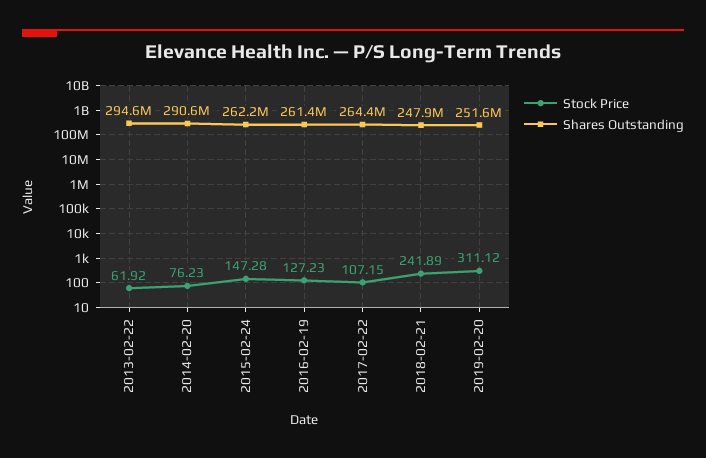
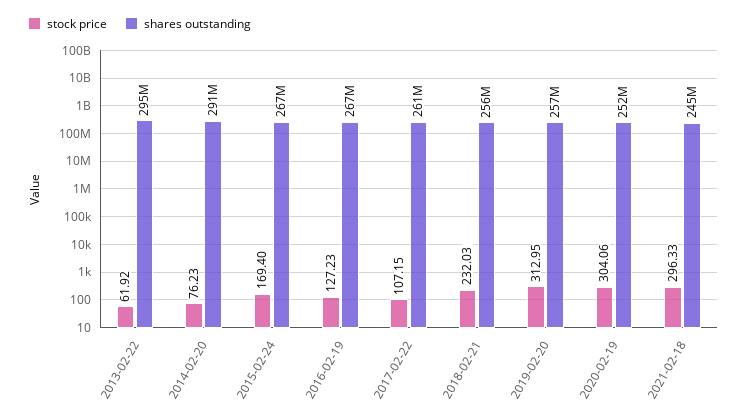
Stock Price, 2015-02-24: 147.28 -> 169.4
Shares Outstanding, 2015-02-24: 262200000 -> 267000000
Shares Outstanding, 2016-02-19: 261400000 -> 267000000
Shares Outstanding, 2017-02-22: 264400000 -> 261000000
Stock Price, 2018-02-21: 241.89 -> 232.03
Shares Outstanding, 2018-02-21: 247900000 -> 256000000
Stock Price, 2019-02-20: 311.12 -> 312.95
Shares Outstanding, 2019-02-20: 251600000 -> 257000000
Stock Price, 2020-02-19: none -> 304.06
Shares Outstanding, 2020-02-19: none -> 252000000
Stock Price, 2021-02-18: none -> 296.33
Shares Outstanding, 2021-02-18: none -> 245000000

